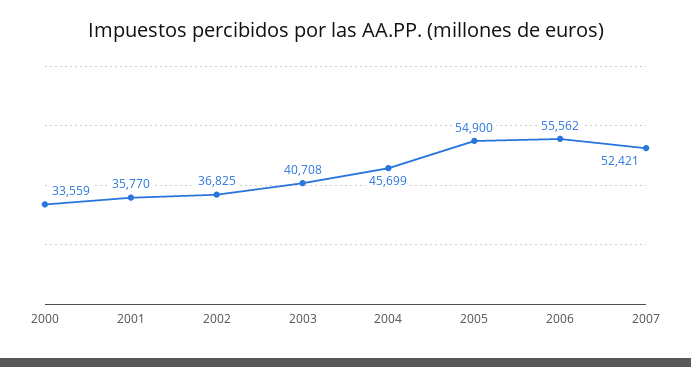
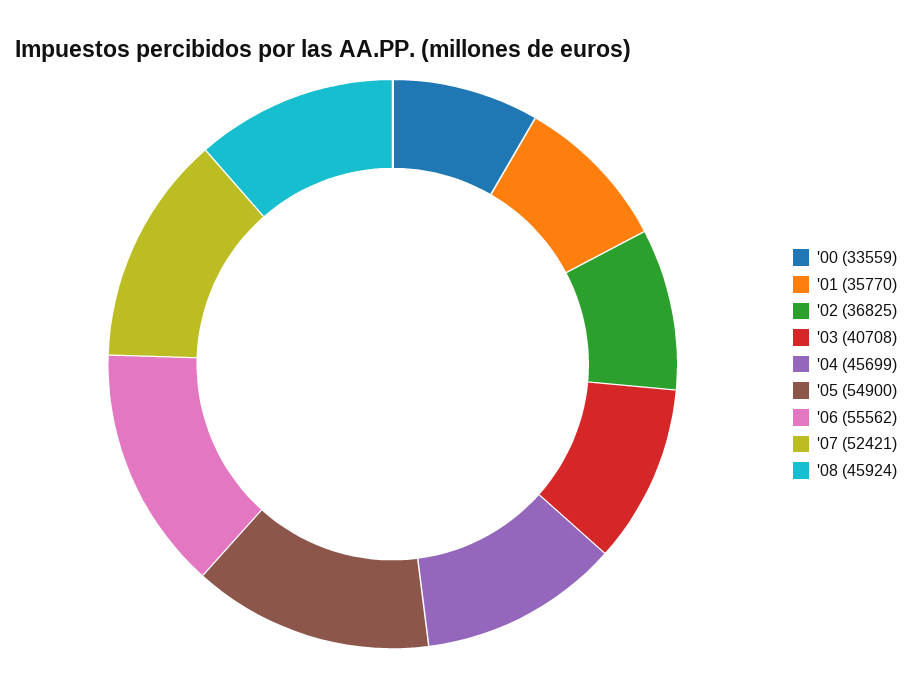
'08: none -> 45924

